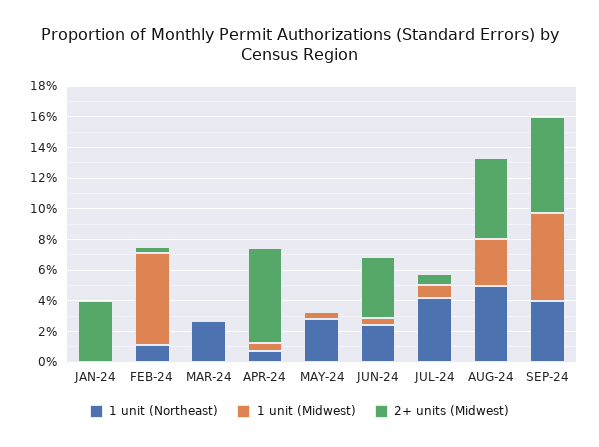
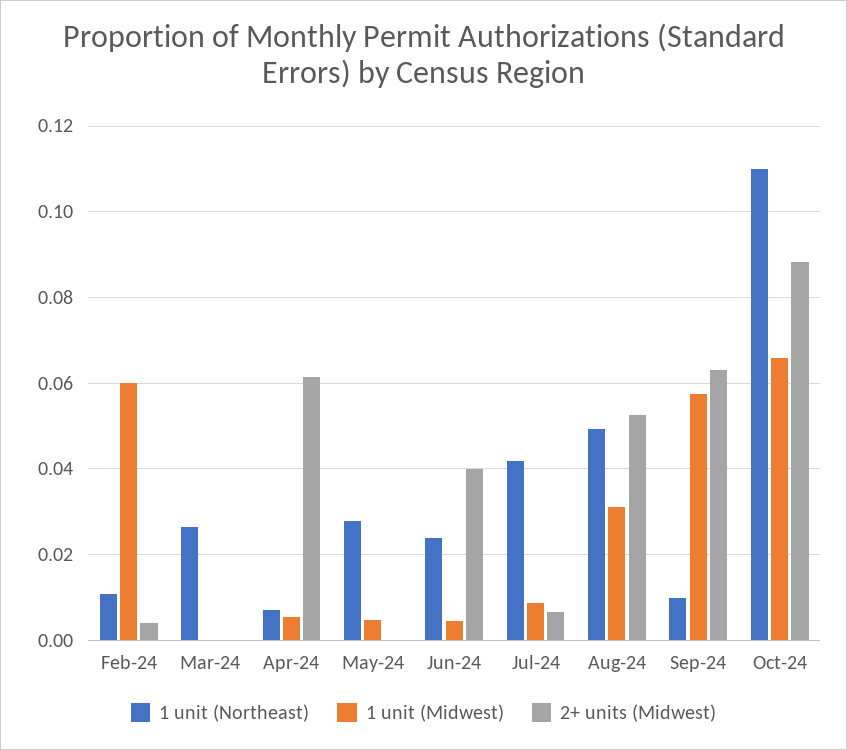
1 unit (Northeast), JAN-24: 0 -> none
1 unit (Midwest), JAN-24: 0 -> none
2+ units (Midwest), JAN-24: 0.04 -> none
1 unit (Northeast), SEP-24: 0.04 -> 0.01
1 unit (Northeast), Oct-24: none -> 0.11
1 unit (Midwest), Oct-24: none -> 0.066
2+ units (Midwest), Oct-24: none -> 0.088

